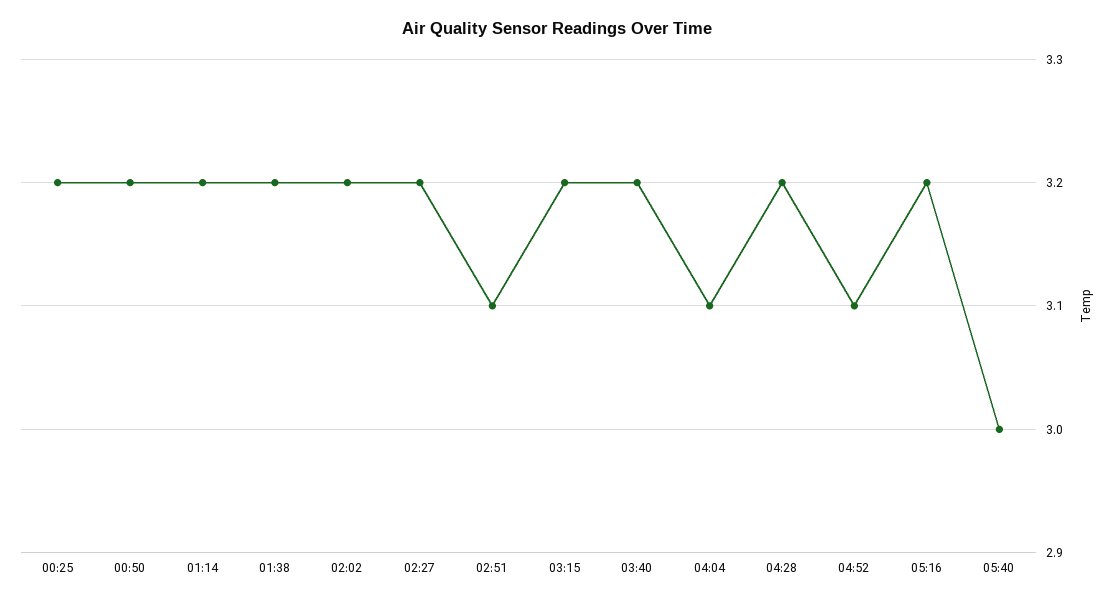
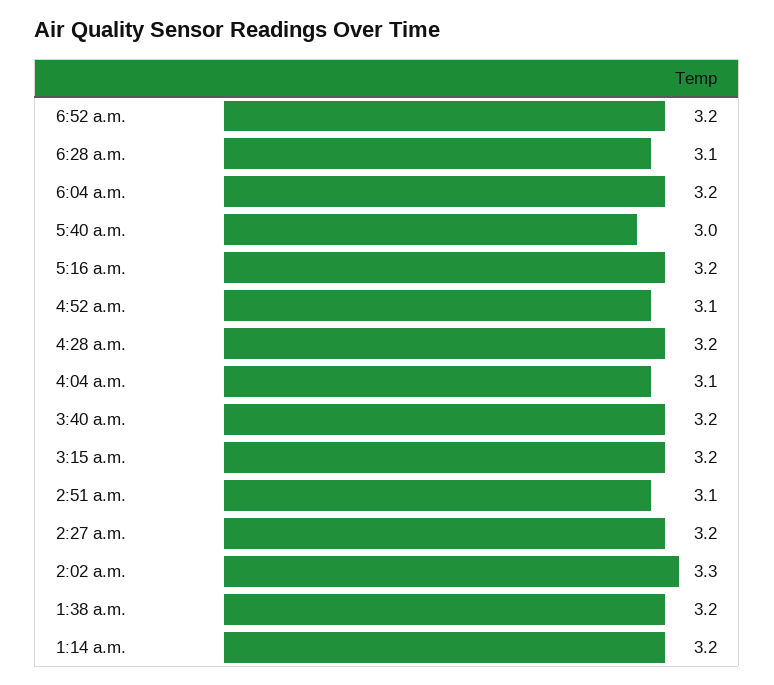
00:25: 3.2 -> none
00:50: 3.2 -> none
02:02: 3.2 -> 3.3
6:52 a.m.: none -> 3.2
6:28 a.m.: none -> 3.1
6:04 a.m.: none -> 3.2

